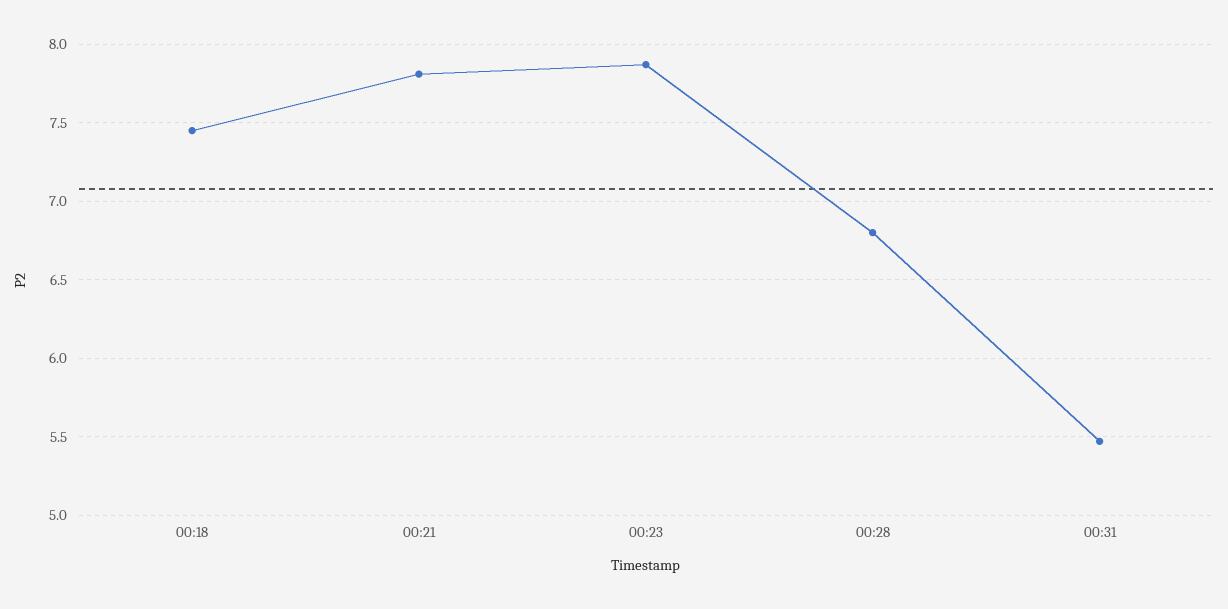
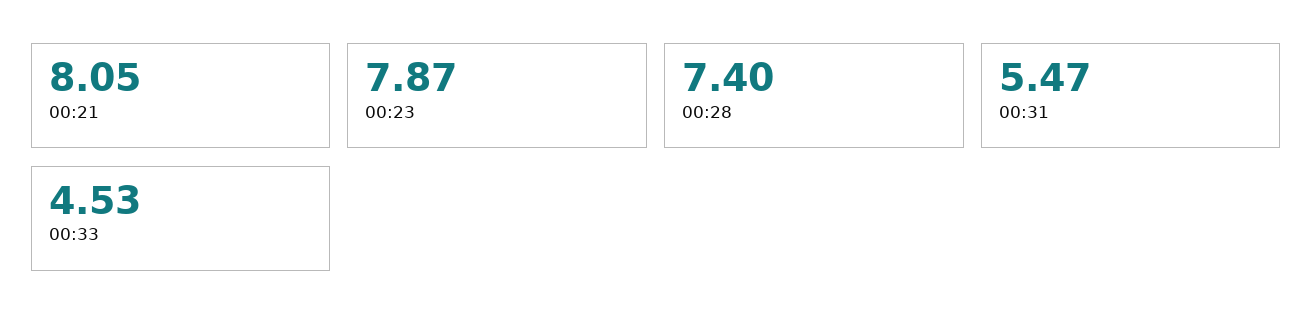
00:18: 7.45 -> none
00:21: 7.8 -> 8.05
00:28: 6.8 -> 7.4
00:33: none -> 4.53

